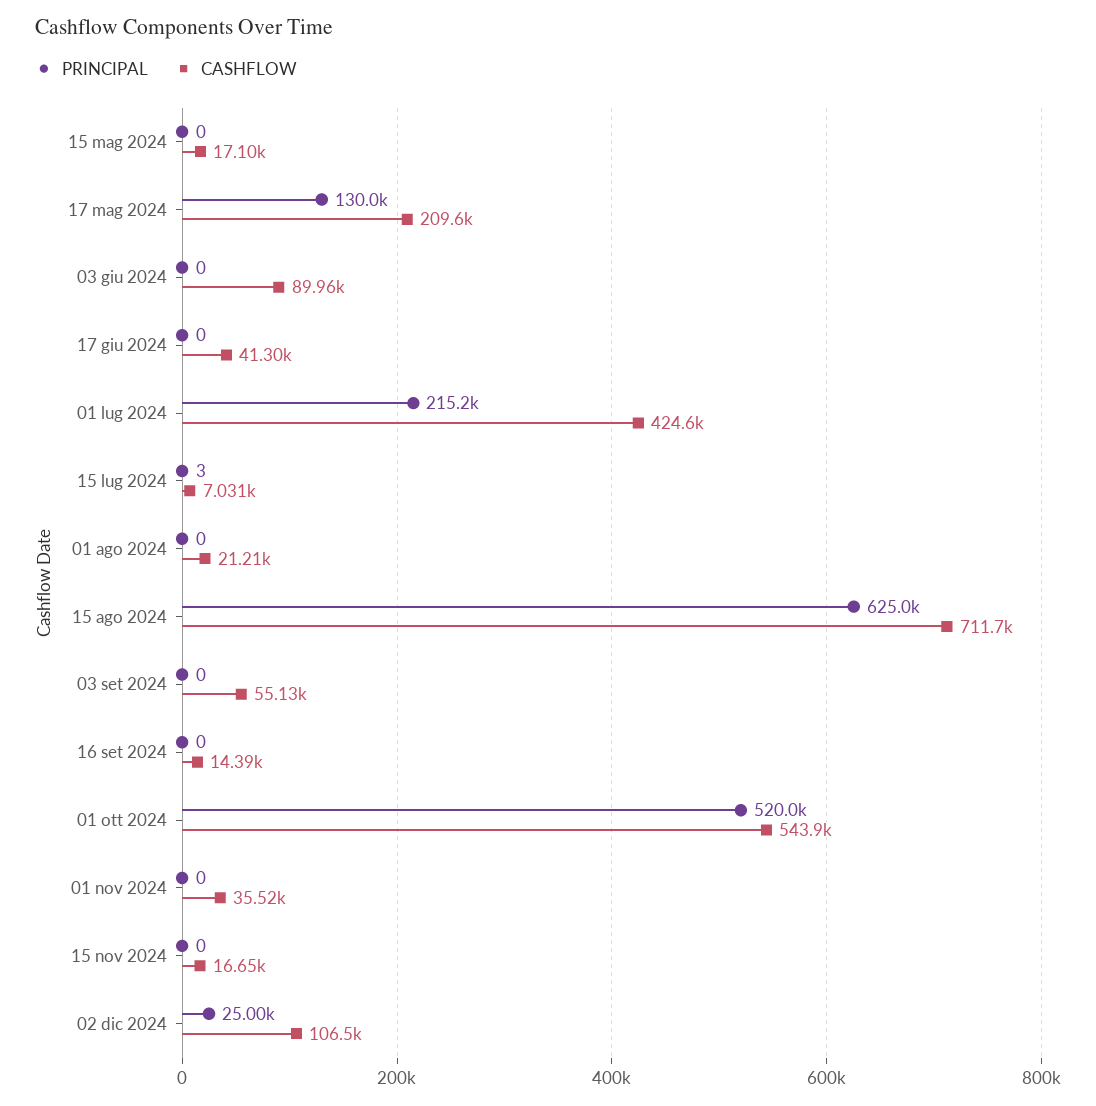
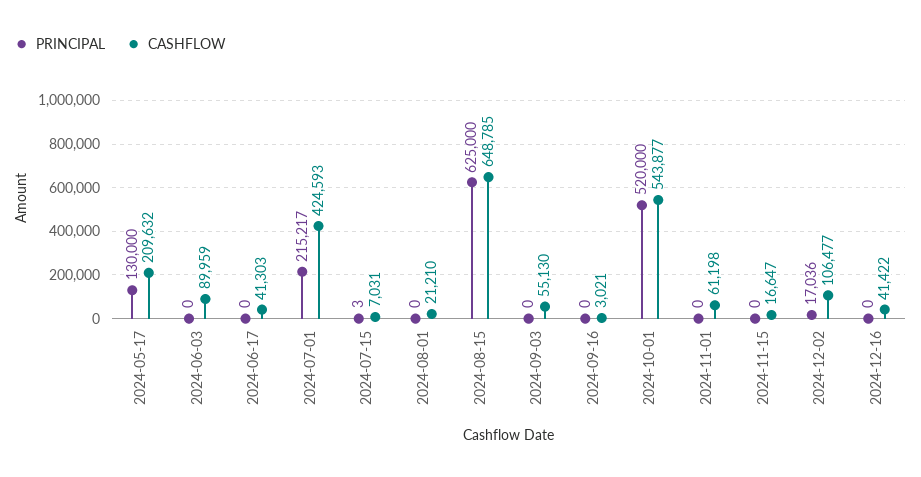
PRINCIPAL, 15 mag 2024: 0 -> none
CASHFLOW, 15 mag 2024: 17100 -> none
CASHFLOW, 15 ago 2024: 711700 -> 648785
CASHFLOW, 16 set 2024: 14390 -> 3021
CASHFLOW, 01 nov 2024: 35520 -> 61198
PRINCIPAL, 02 dic 2024: 25000 -> 17036
PRINCIPAL, 2024-12-16: none -> 0
CASHFLOW, 2024-12-16: none -> 41422

